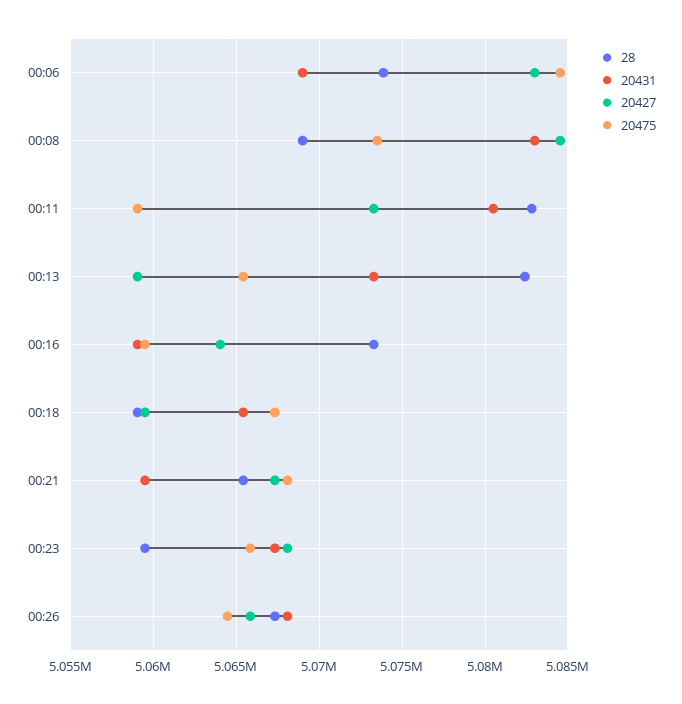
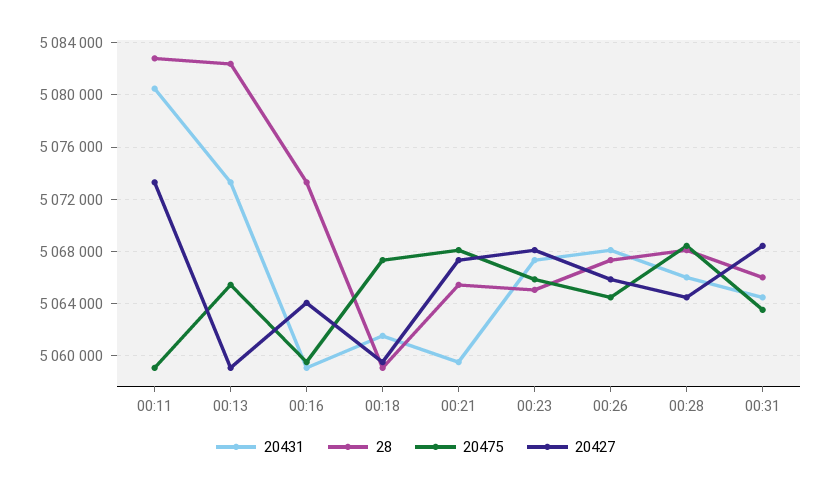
28, 00:06: 5074000 -> none
20431, 00:06: 5069000 -> none
20427, 00:06: 5083000 -> none
20475, 00:06: 5084500 -> none
28, 00:08: 5069000 -> none
20431, 00:08: 5083000 -> none
20427, 00:08: 5084500 -> none
20475, 00:08: 5073500 -> none
20431, 00:18: 5065500 -> 5061500
28, 00:23: 5059500 -> 5065000
20431, 00:28: none -> 5066000
28, 00:28: none -> 5068000
20475, 00:28: none -> 5068500
20427, 00:28: none -> 5064500
20431, 00:31: none -> 5064500
28, 00:31: none -> 5066000
20475, 00:31: none -> 5063500
20427, 00:31: none -> 5068500

